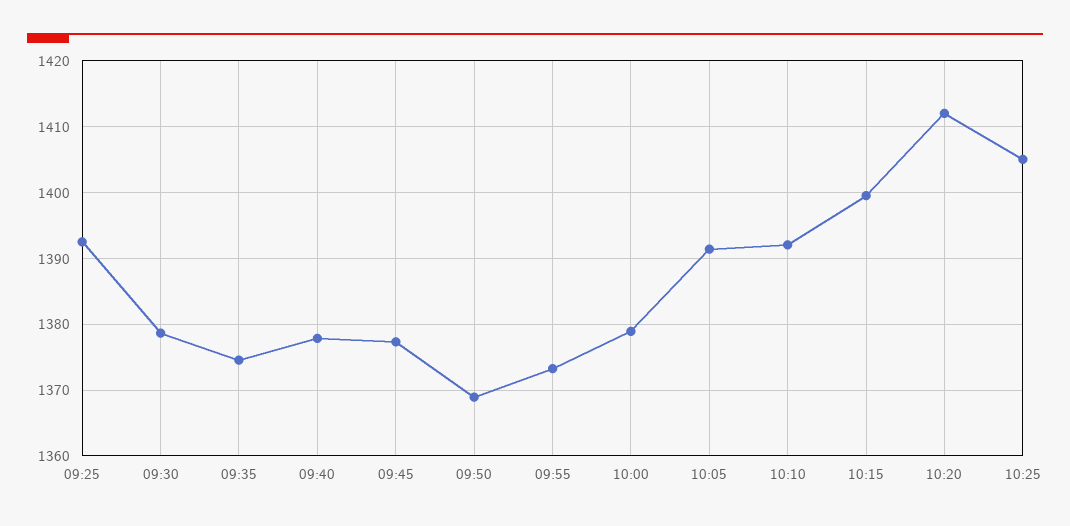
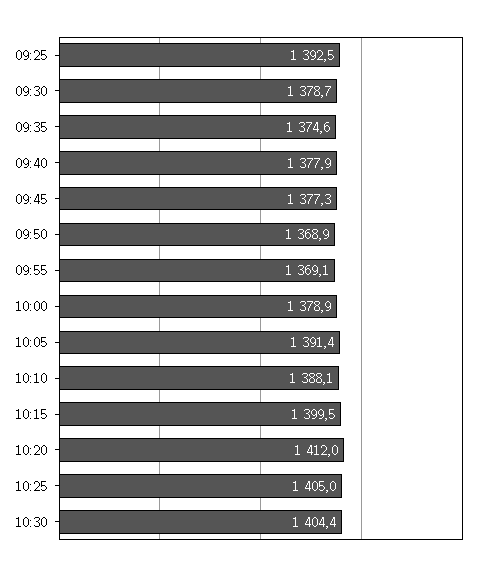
09:55: 1373 -> 1369.1
10:10: 1392 -> 1388.1
10:30: none -> 1404.4

